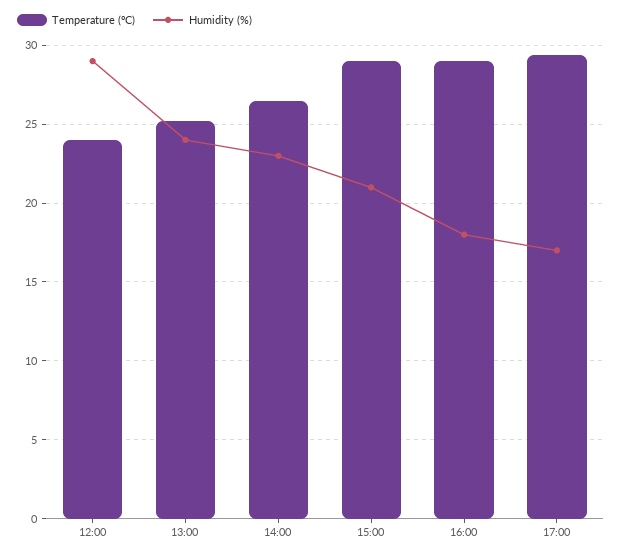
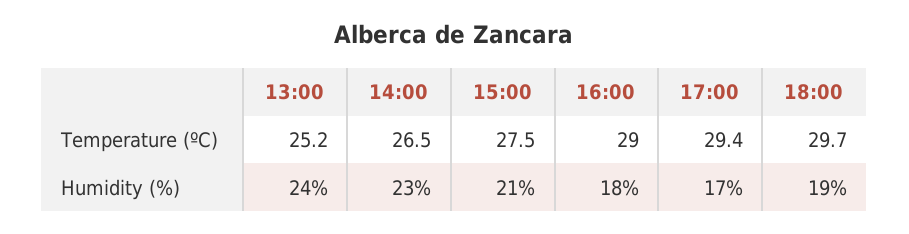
Temperature (ºC), 12:00: 24 -> none
Humidity (%), 12:00: 29 -> none
Temperature (ºC), 15:00: 29 -> 27.5
Temperature (ºC), 18:00: none -> 29.7
Humidity (%), 18:00: none -> 19

